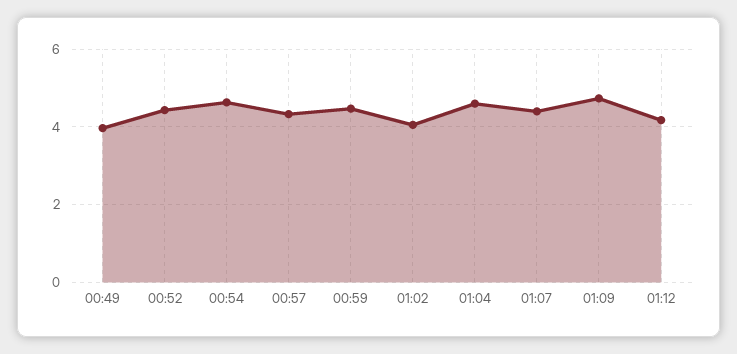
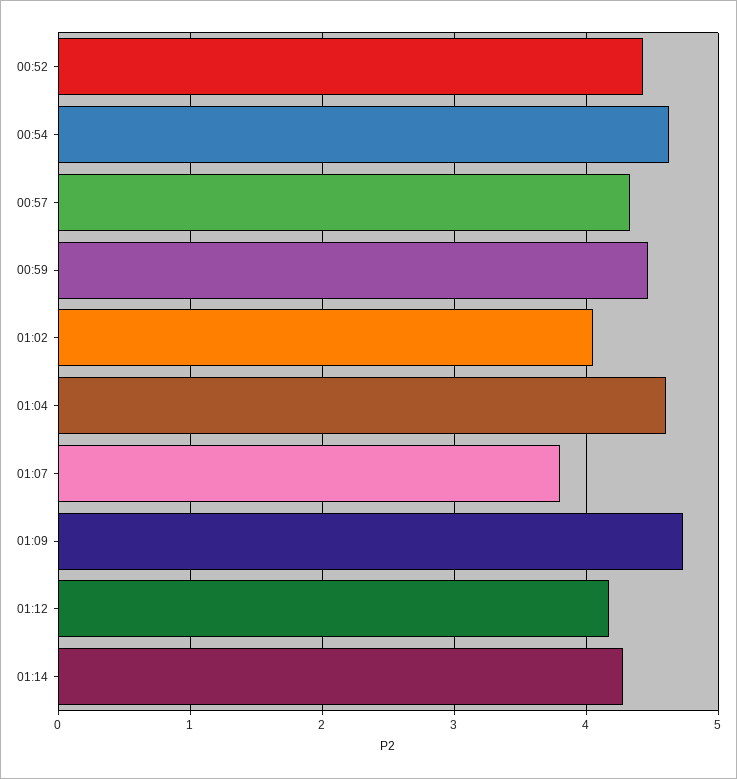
00:49: 4 -> none
01:07: 4.4 -> 3.8
01:14: none -> 4.3

